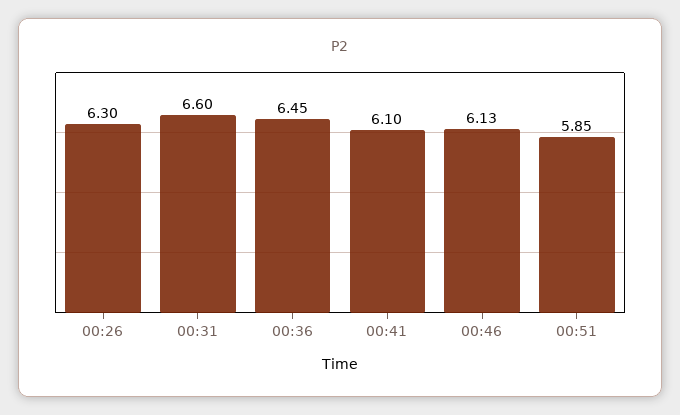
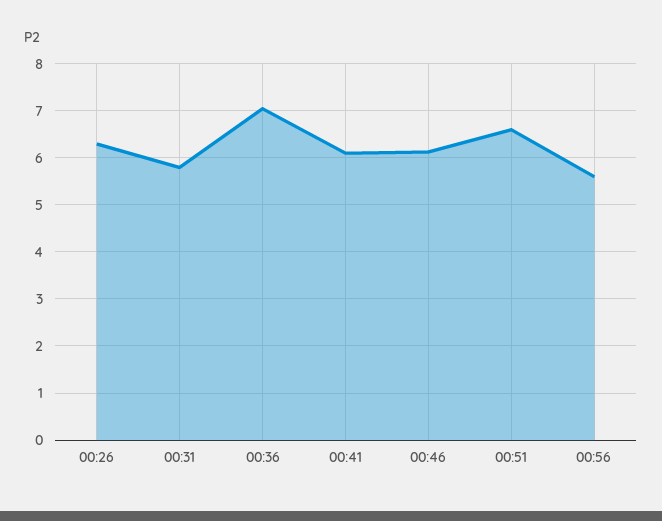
00:31: 6.6 -> 5.8
00:36: 6.45 -> 7
00:51: 5.85 -> 6.6
00:56: none -> 5.6

